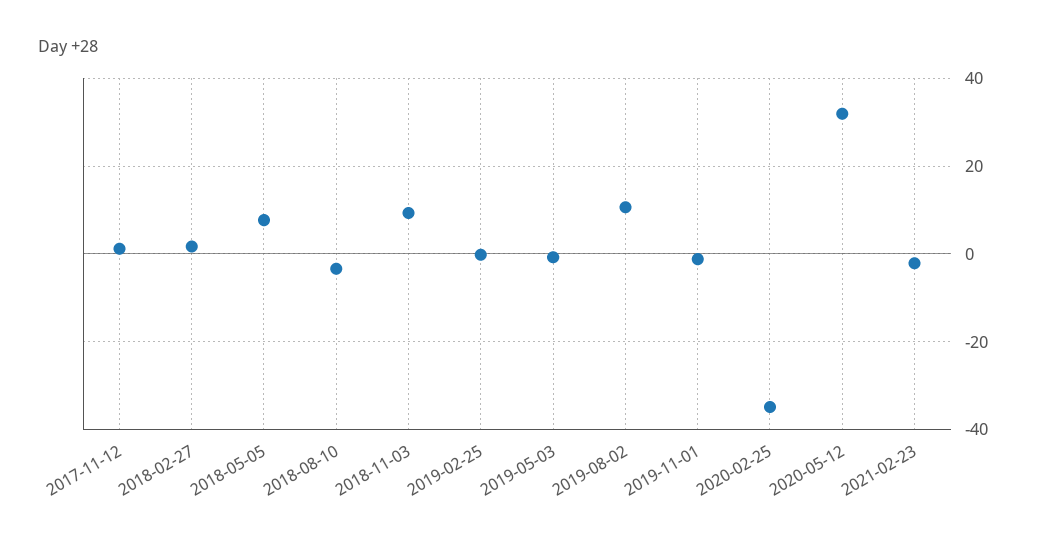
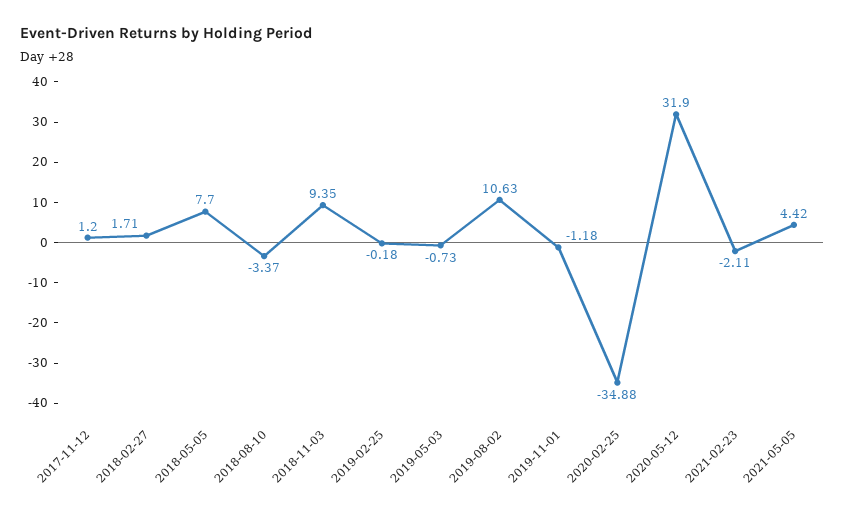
2021-05-05: none -> 4.42

